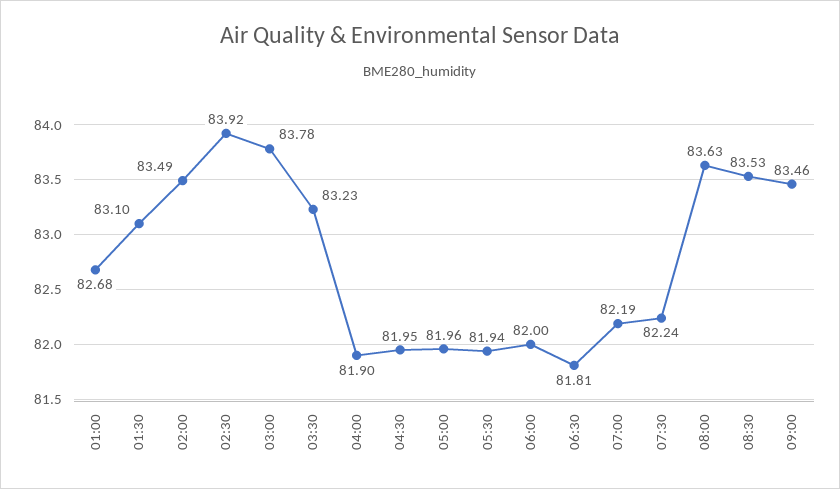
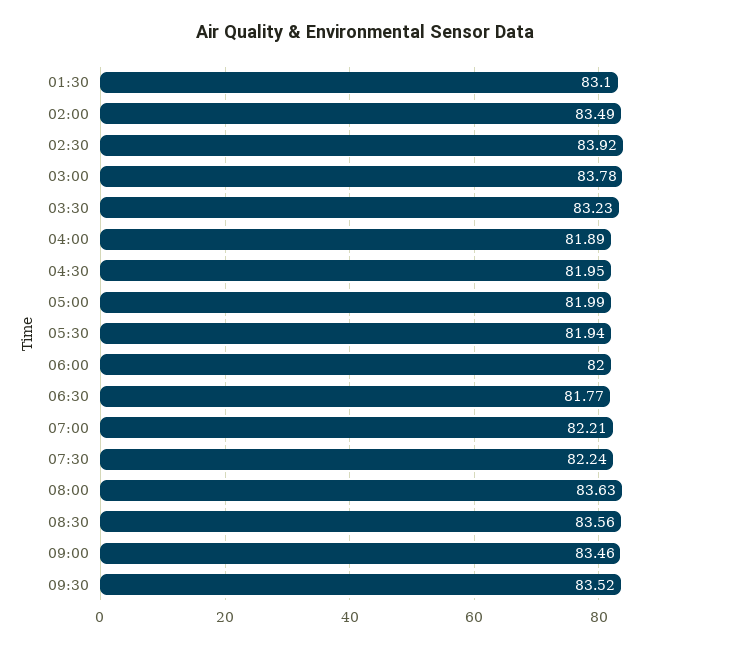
01:00: 82.68 -> none
04:00: 81.9 -> 81.89
05:00: 81.96 -> 81.99
06:30: 81.81 -> 81.77
07:00: 82.19 -> 82.21
08:30: 83.53 -> 83.56
09:30: none -> 83.52

